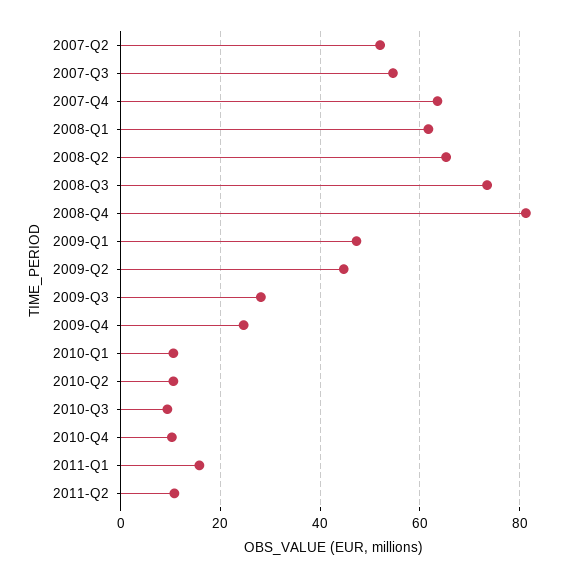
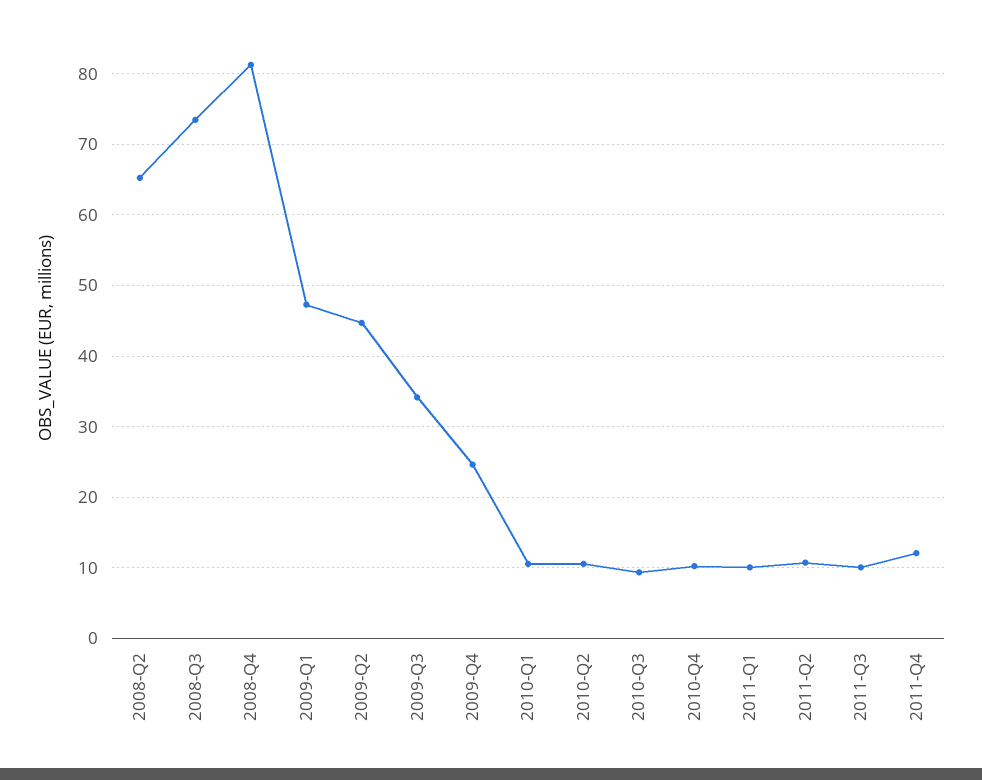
2007-Q2: 52 -> none
2007-Q3: 54 -> none
2007-Q4: 64 -> none
2008-Q1: 62 -> none
2009-Q3: 28 -> 34
2011-Q1: 16 -> 10
2011-Q3: none -> 10
2011-Q4: none -> 12

